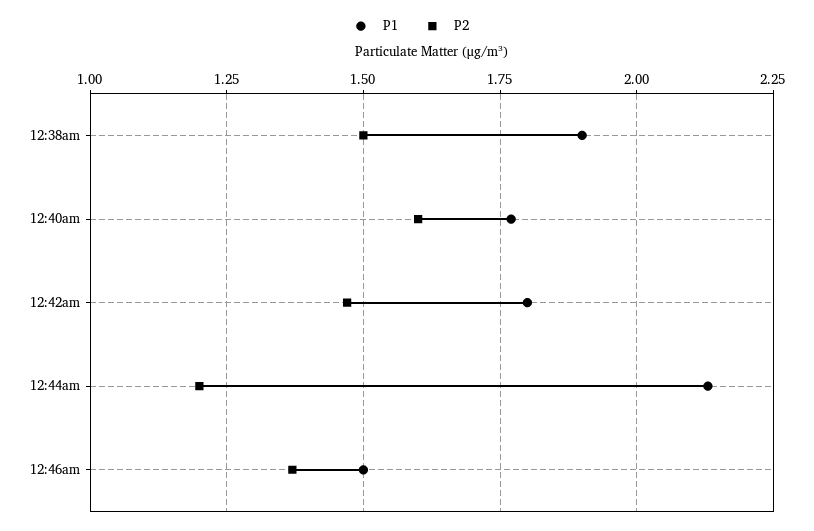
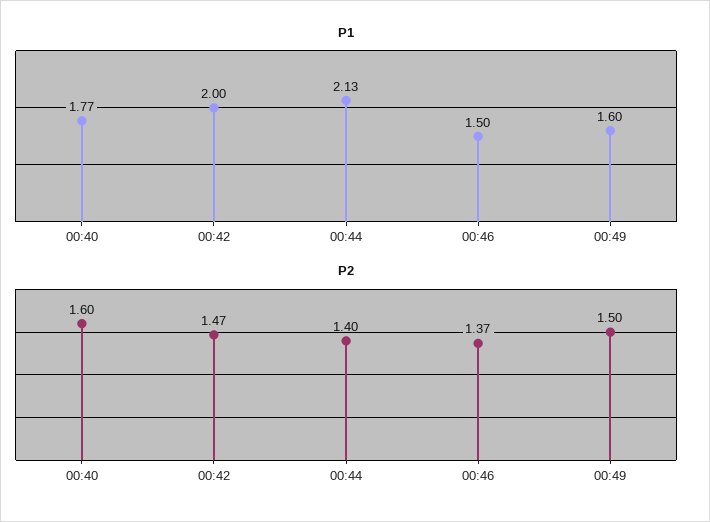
P1, 12:38am: 1.9 -> none
P2, 12:38am: 1.5 -> none
P1, 12:42am: 1.8 -> 2
P2, 12:44am: 1.2 -> 1.4
P1, 00:49: none -> 1.6
P2, 00:49: none -> 1.5

